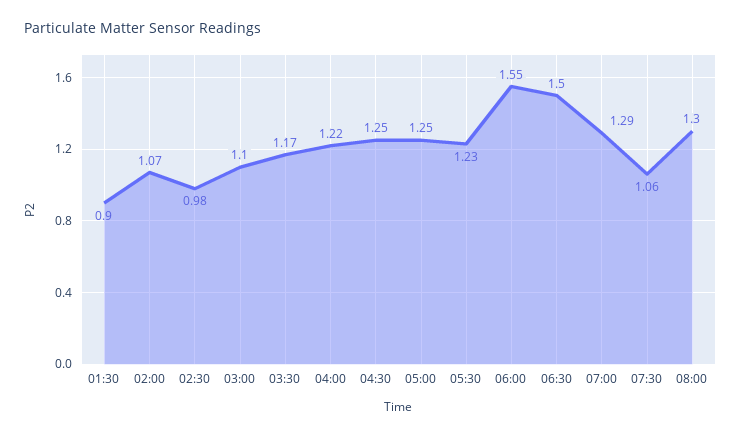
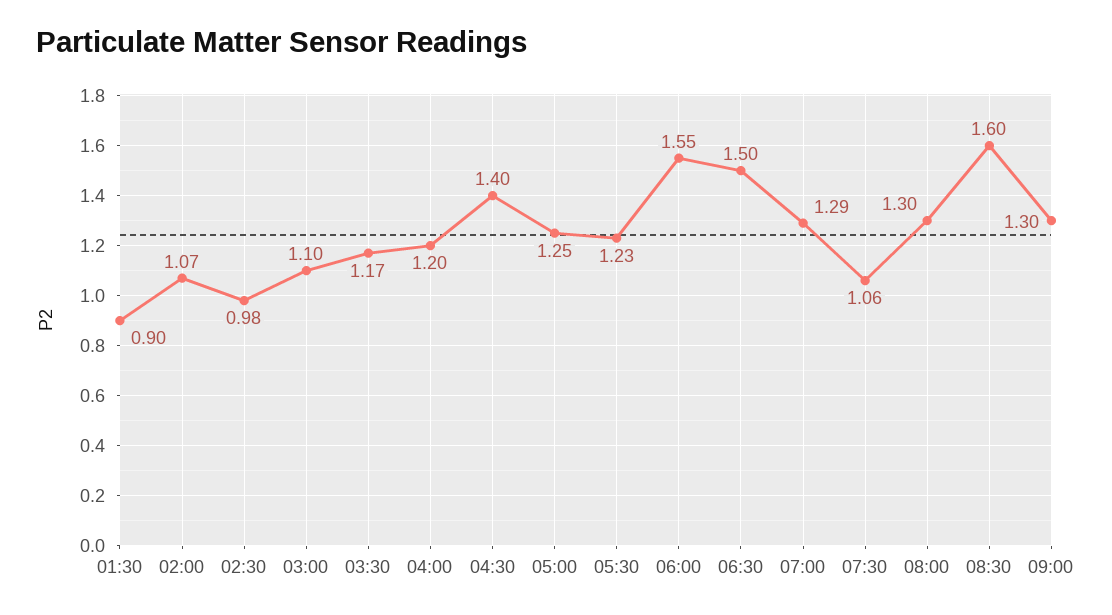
04:00: 1.22 -> 1.2
04:30: 1.25 -> 1.4
08:30: none -> 1.6
09:00: none -> 1.3

